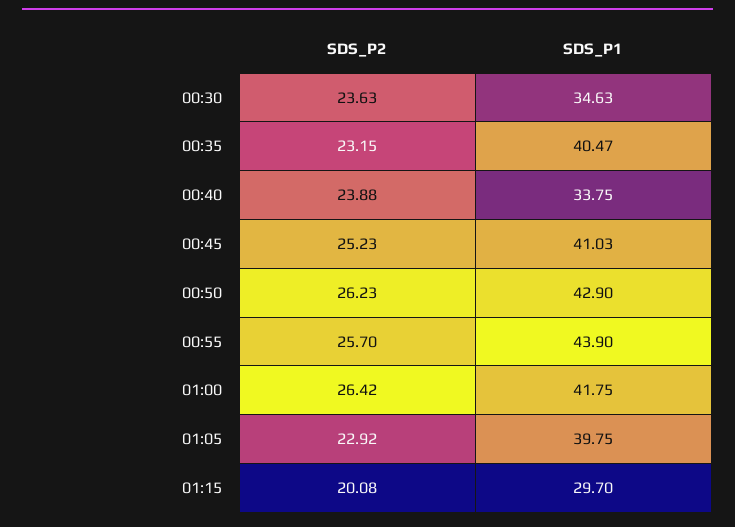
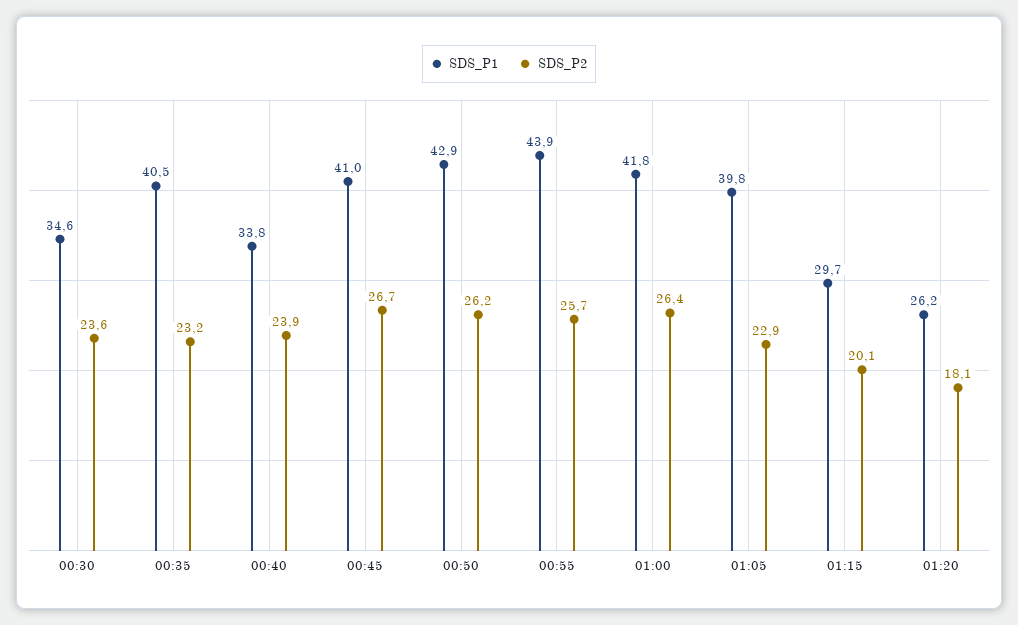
SDS_P2, 00:45: 25.23 -> 26.7
SDS_P1, 01:20: none -> 26.2
SDS_P2, 01:20: none -> 18.1

